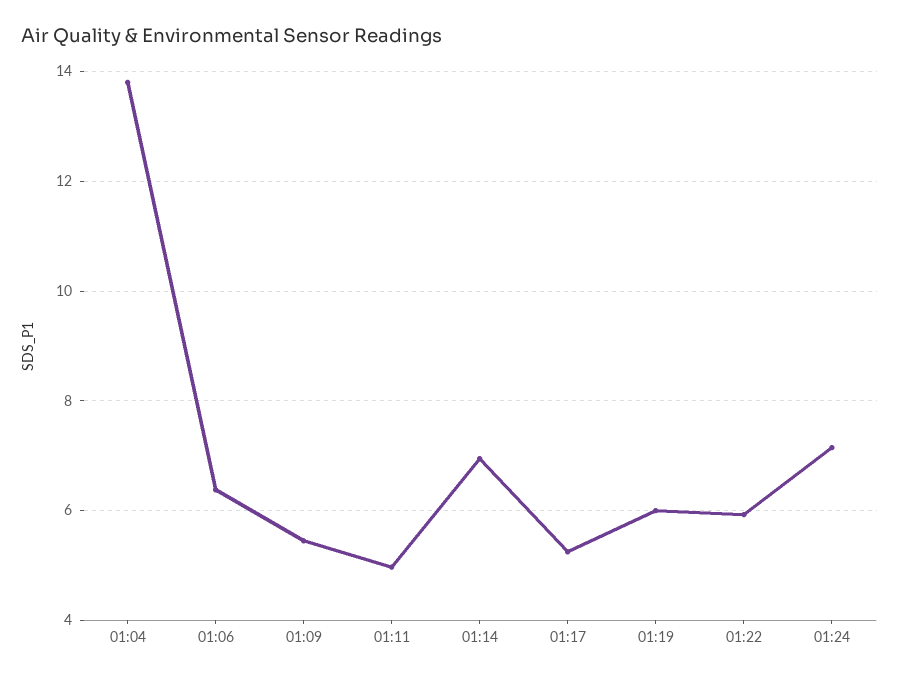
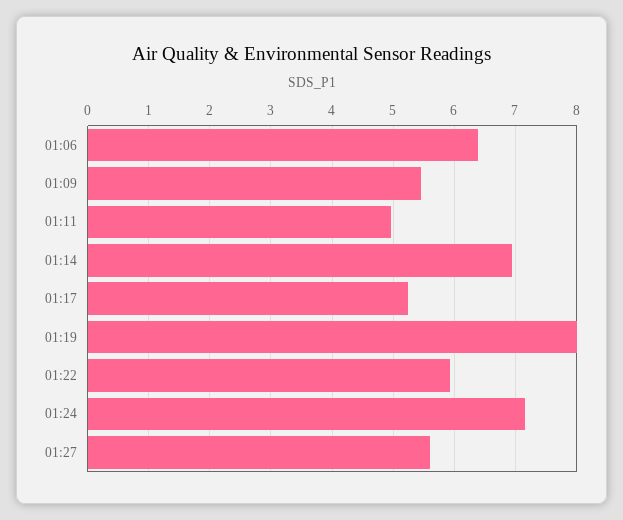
01:04: 13.8 -> none
01:19: 6 -> 8
01:27: none -> 5.6

